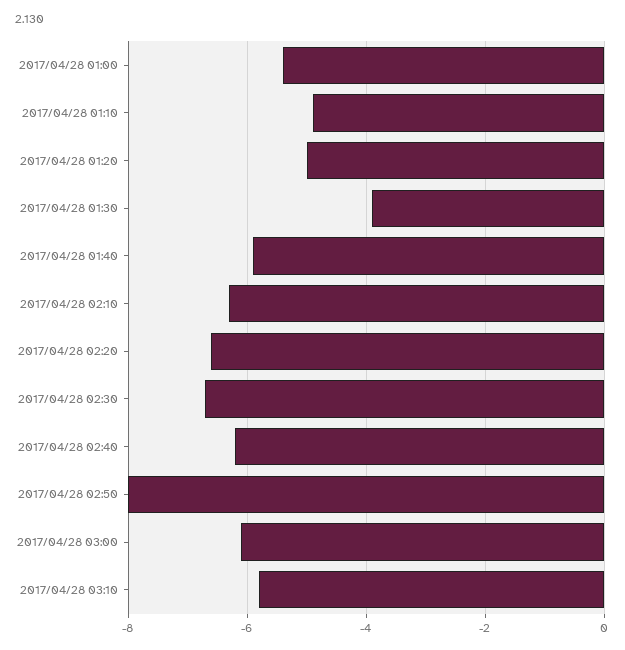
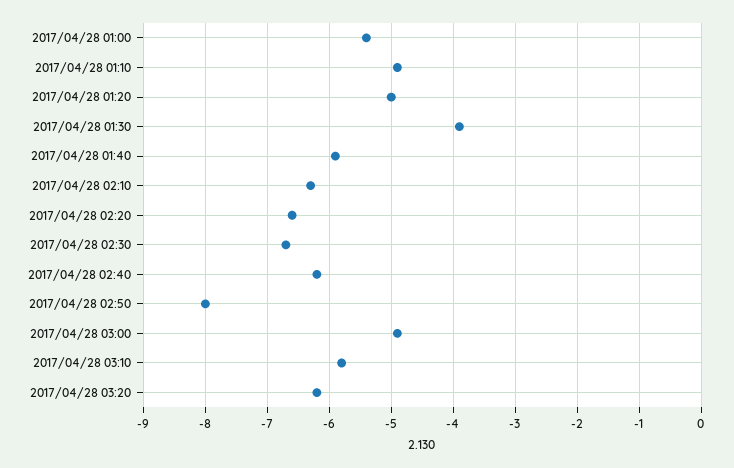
2017/04/28 03:00: -6 -> -4.9
2017/04/28 03:20: none -> -6.2

